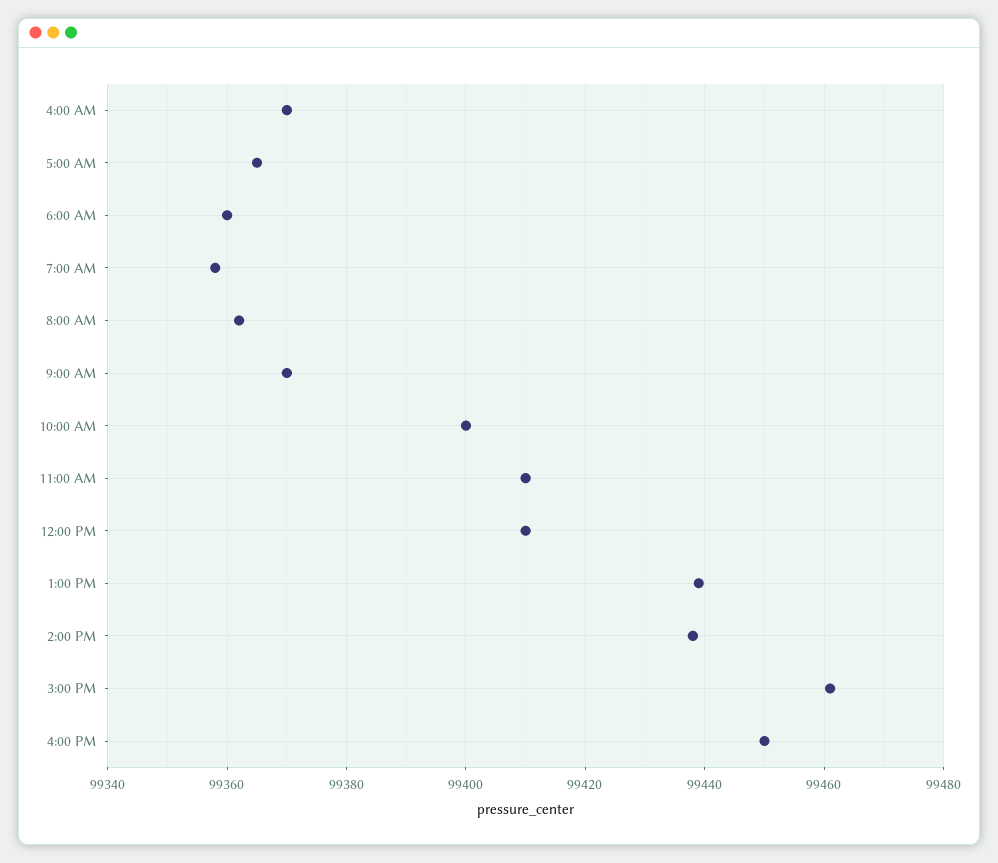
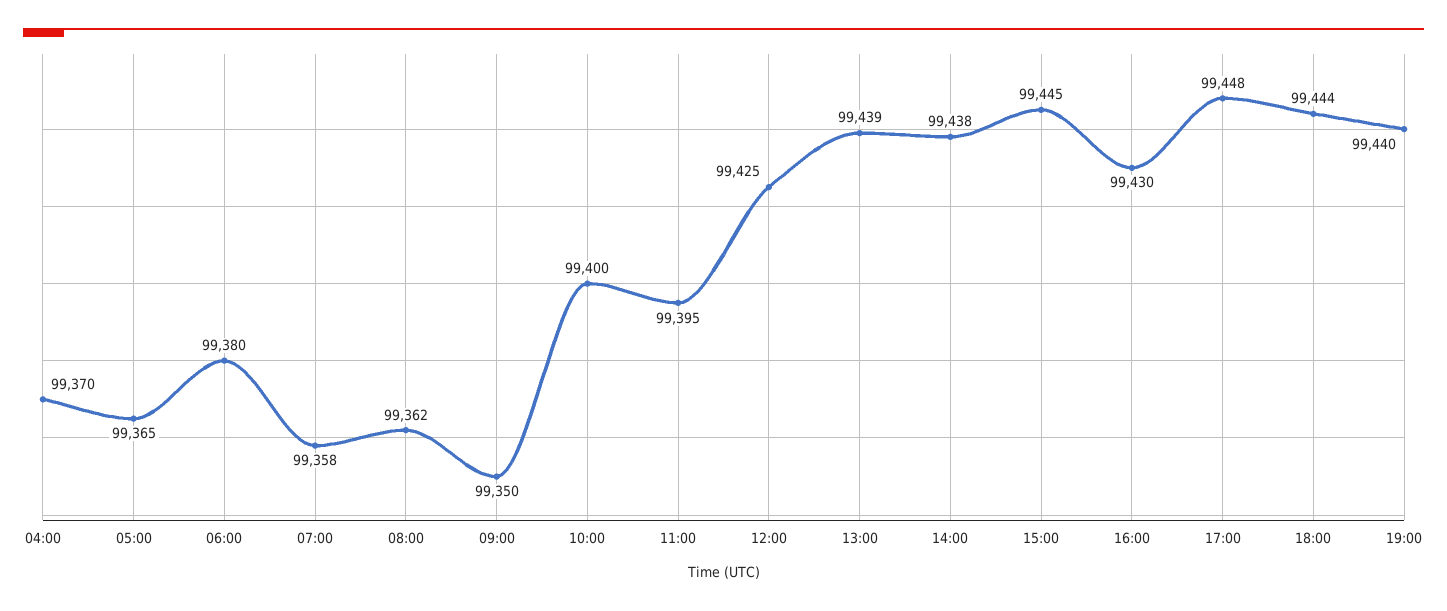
6:00 AM: 99360 -> 99380
9:00 AM: 99370 -> 99350
11:00 AM: 99410 -> 99395
12:00 PM: 99410 -> 99425
3:00 PM: 99460 -> 99445
4:00 PM: 99450 -> 99430
17:00: none -> 99448
18:00: none -> 99444
19:00: none -> 99440

